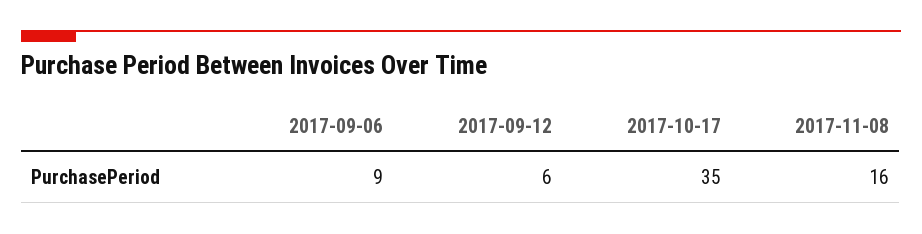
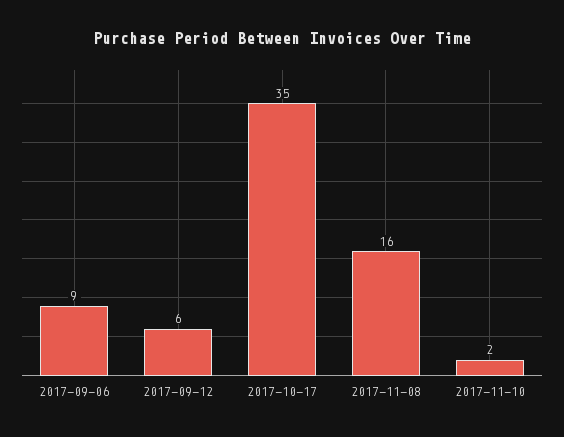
2017-11-10: none -> 2

